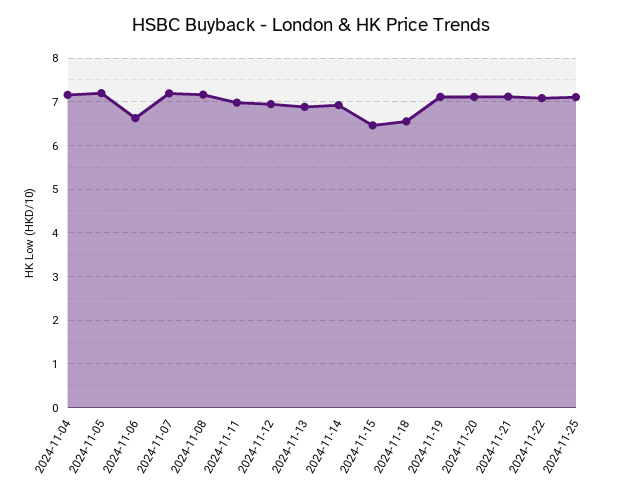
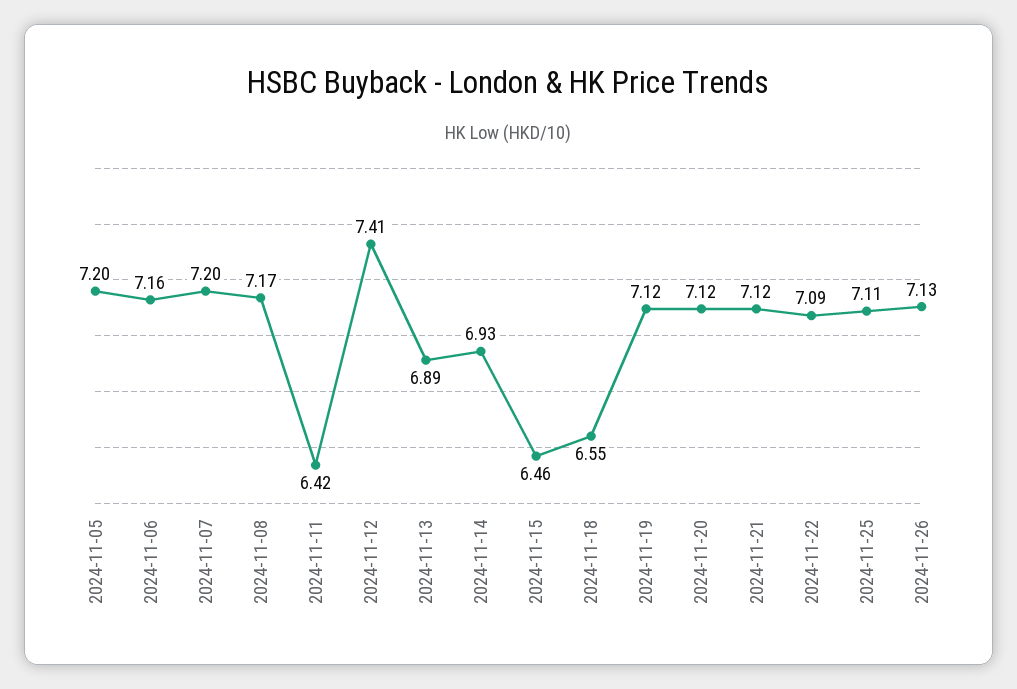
2024-11-04: 7.2 -> none
2024-11-06: 6.6 -> 7.16
2024-11-11: 7 -> 6.42
2024-11-12: 7 -> 7.41
2024-11-26: none -> 7.13

